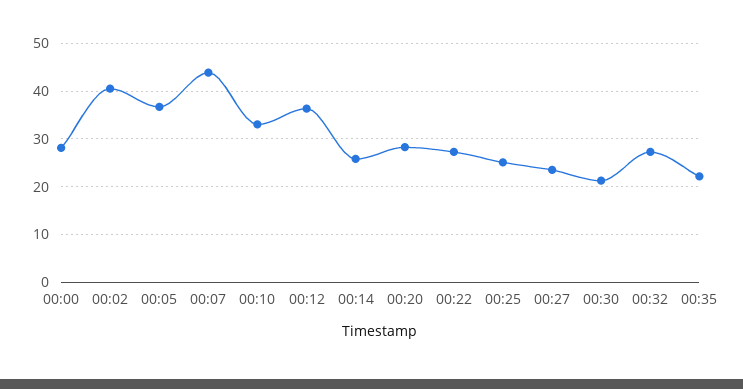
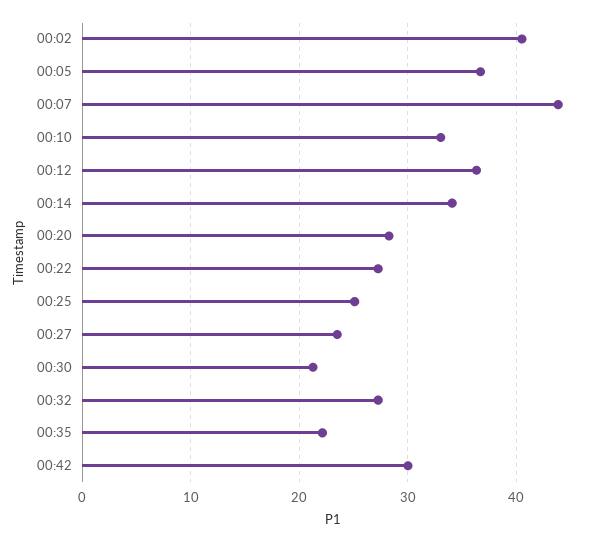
00:00: 28 -> none
00:14: 26 -> 34
00:42: none -> 30

